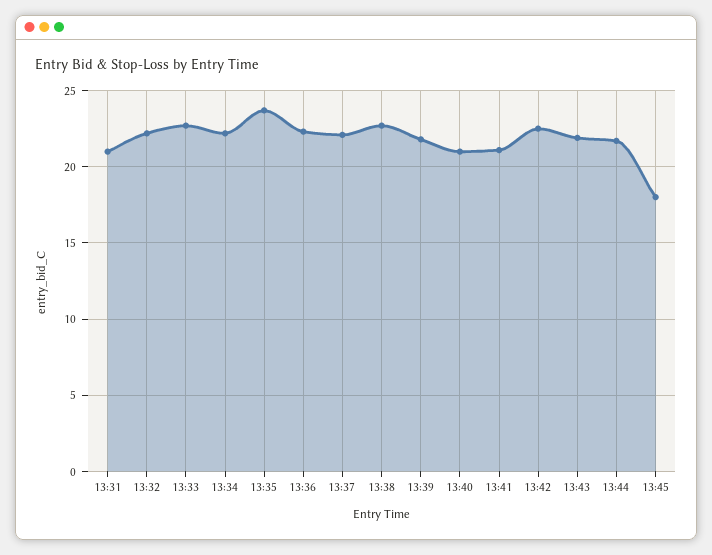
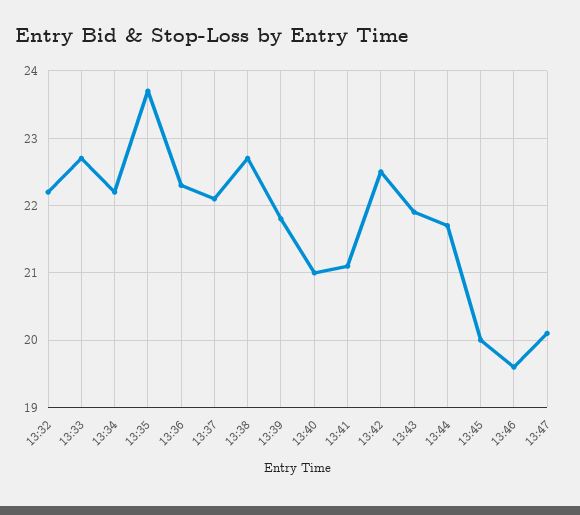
13:31: 21 -> none
13:45: 18 -> 20
13:46: none -> 19.6
13:47: none -> 20.1

